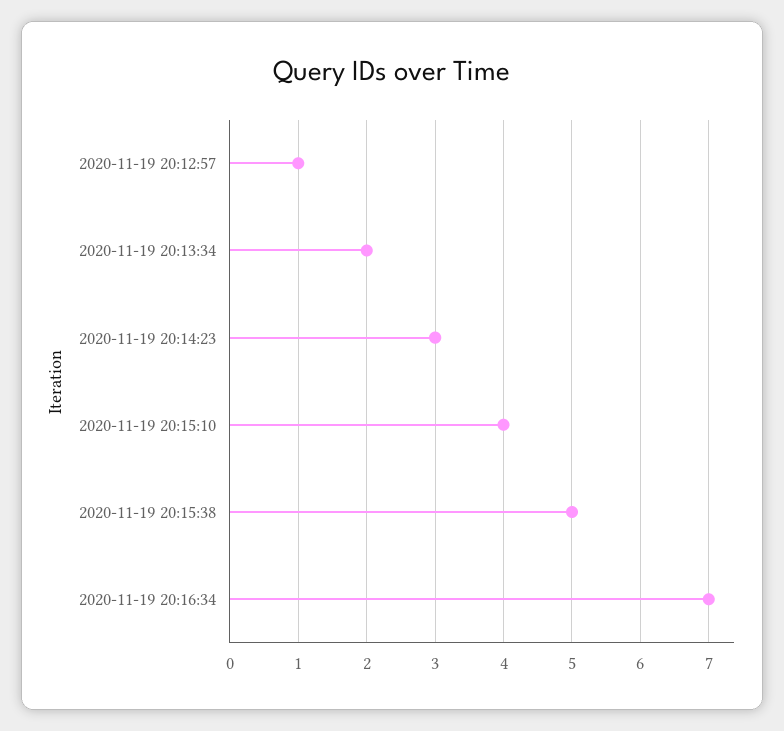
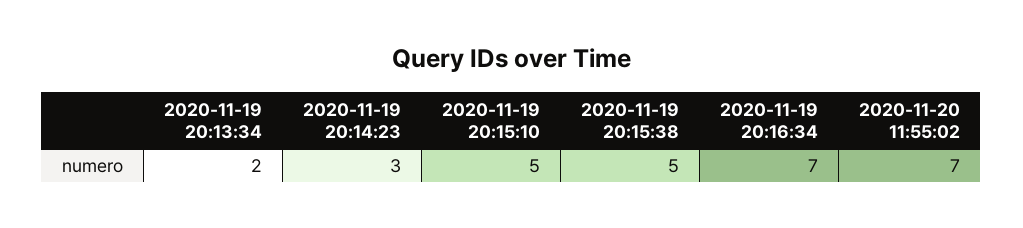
2020-11-19 20:12:57: 1 -> none
2020-11-19 20:15:10: 4 -> 5
2020-11-20 11:55:02: none -> 7

